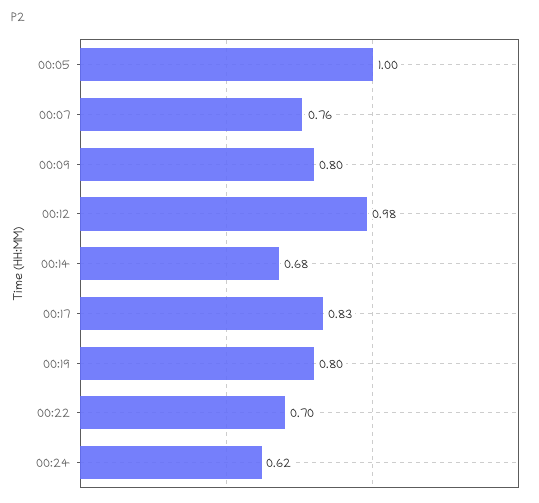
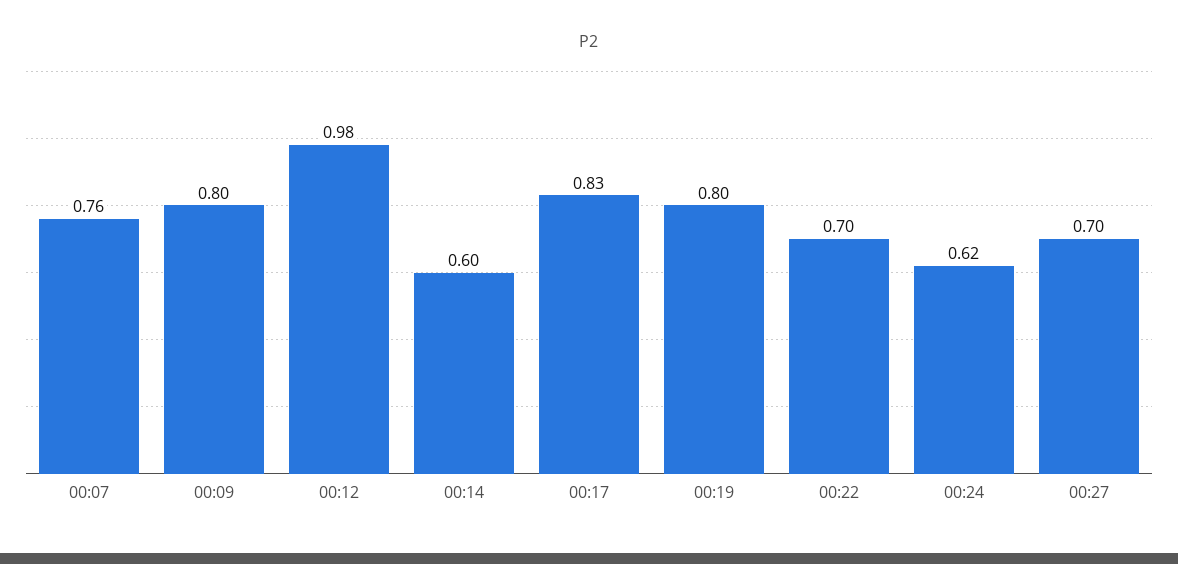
00:05: 1 -> none
00:14: 0.68 -> 0.6
00:27: none -> 0.7

